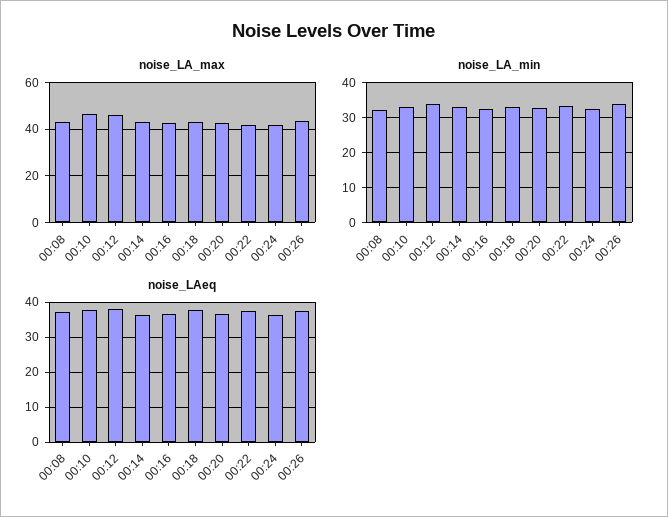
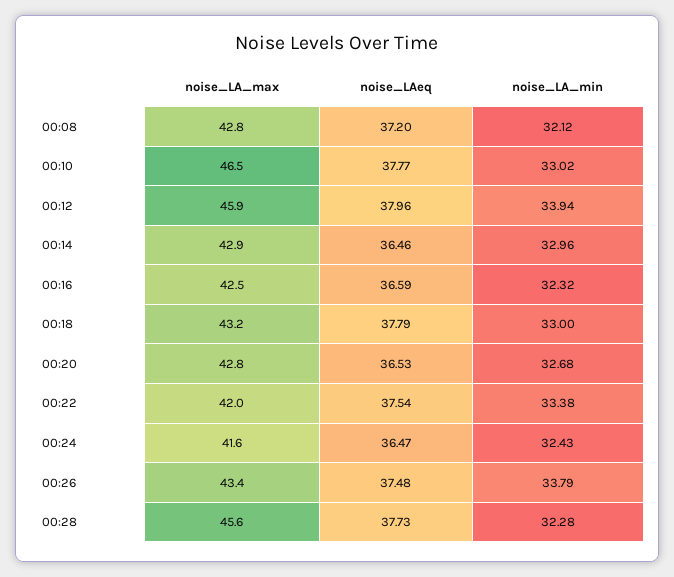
noise_LA_max, 00:28: none -> 45.6
noise_LAeq, 00:28: none -> 37.73
noise_LA_min, 00:28: none -> 32.28

